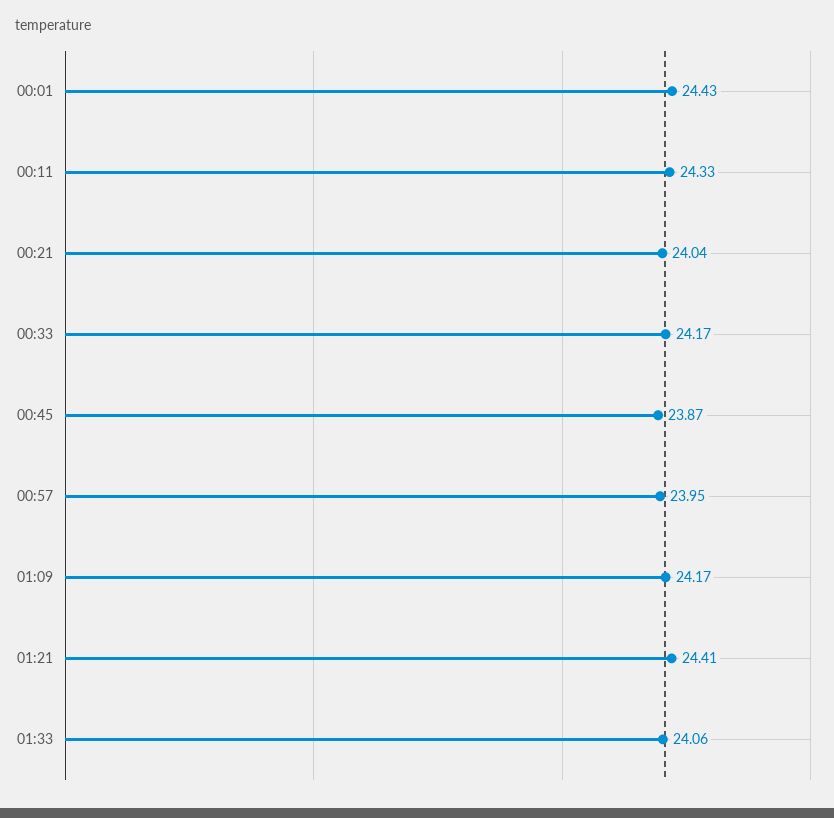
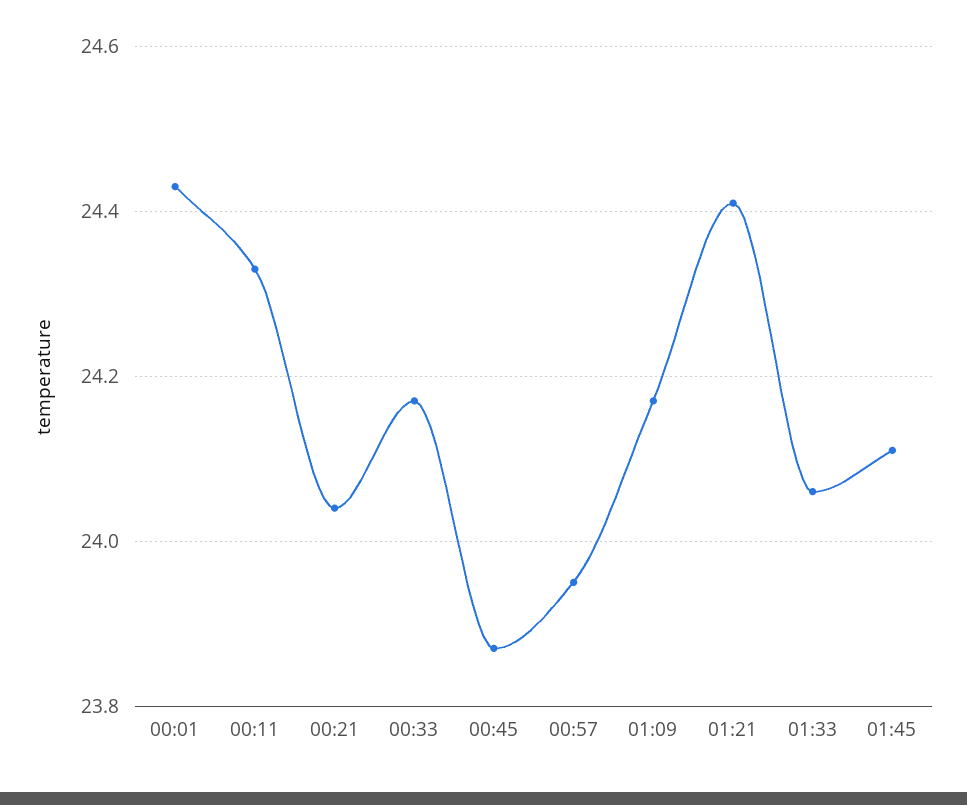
01:45: none -> 24.1

